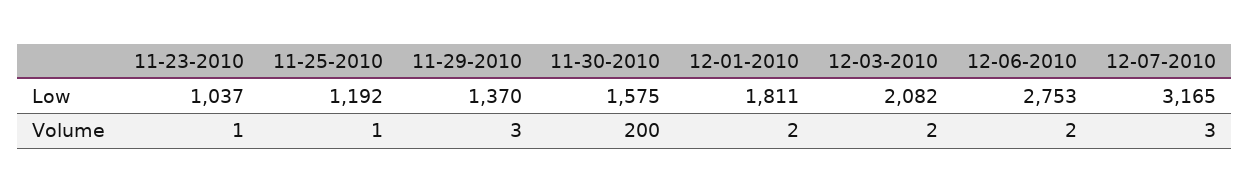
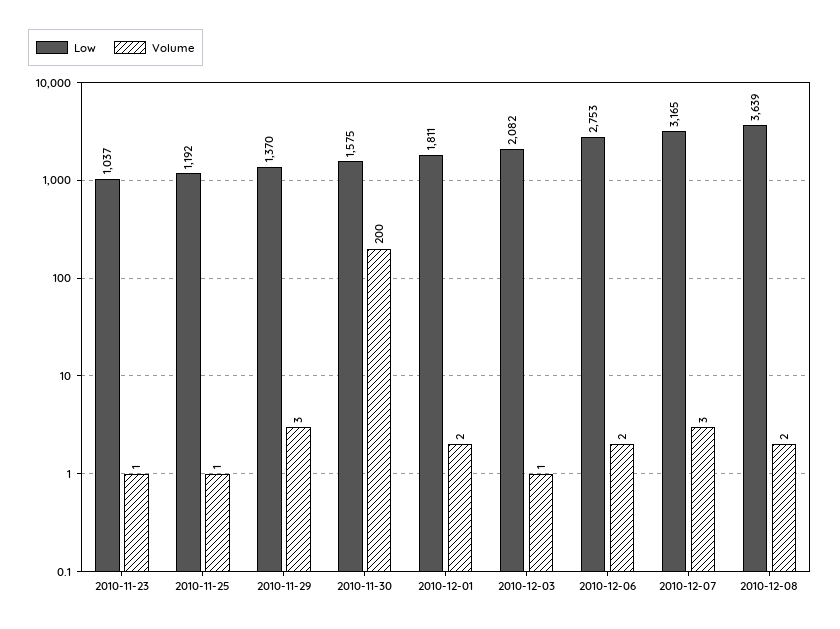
Volume, 12-03-2010: 2 -> 1
Low, 2010-12-08: none -> 3639
Volume, 2010-12-08: none -> 2

